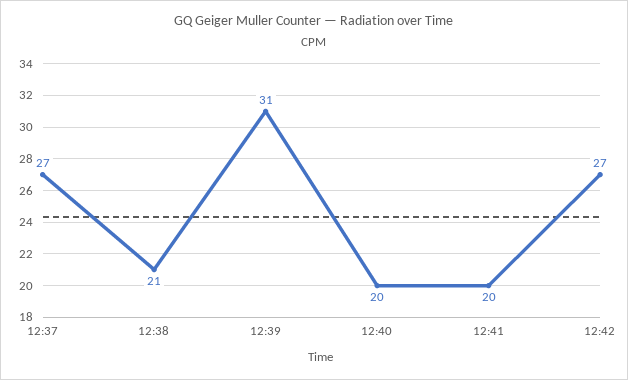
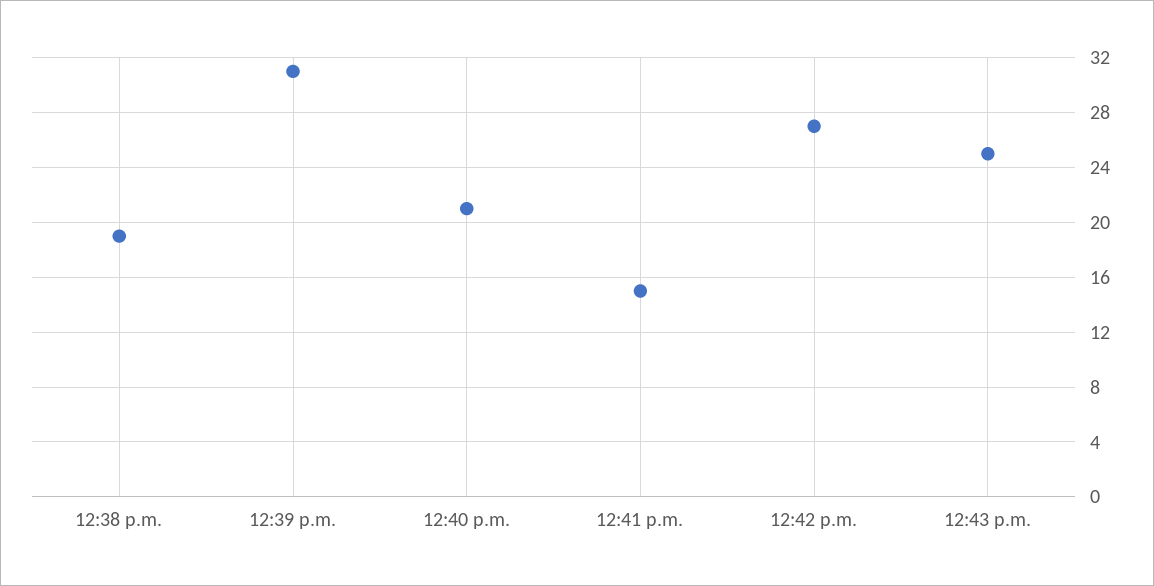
12:37: 27 -> none
12:38: 21 -> 19
12:40: 20 -> 21
12:41: 20 -> 15
12:43 p.m.: none -> 25

